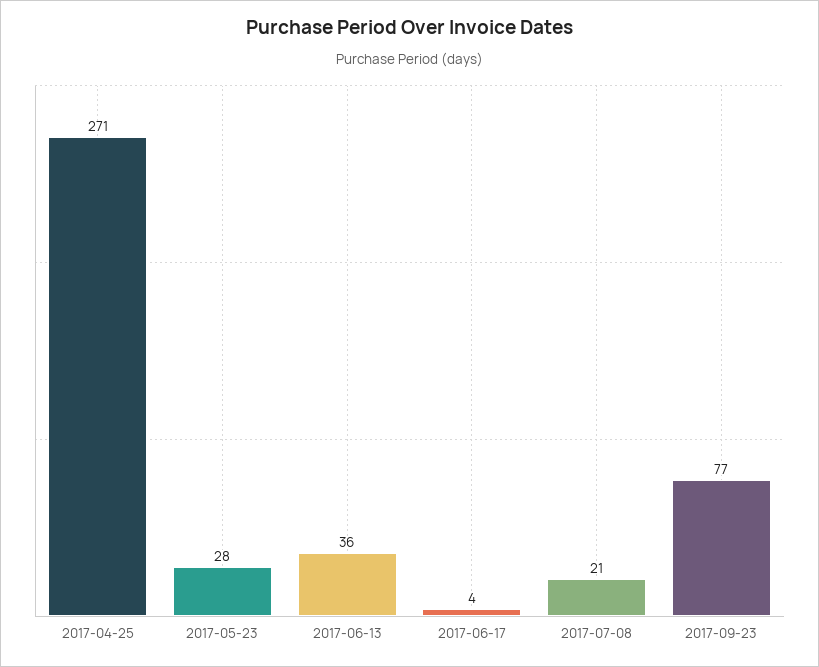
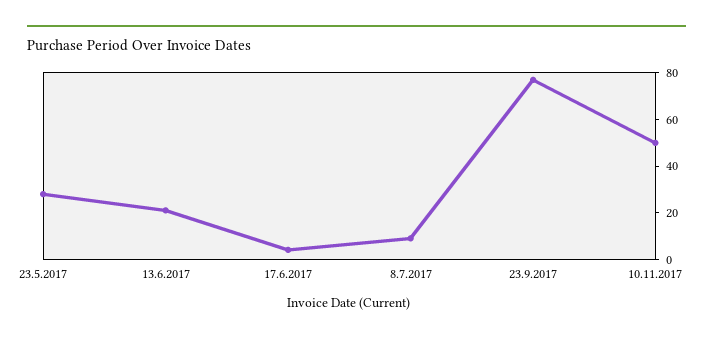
2017-04-25: 271 -> none
2017-06-13: 36 -> 20
2017-07-08: 21 -> 10
10.11.2017: none -> 50

